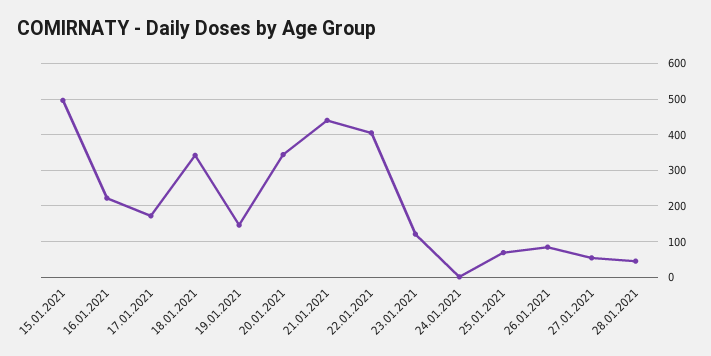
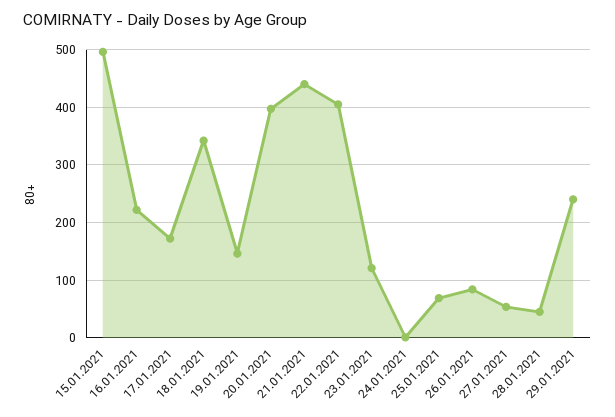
20.01.2021: 340 -> 400
29.01.2021: none -> 240

